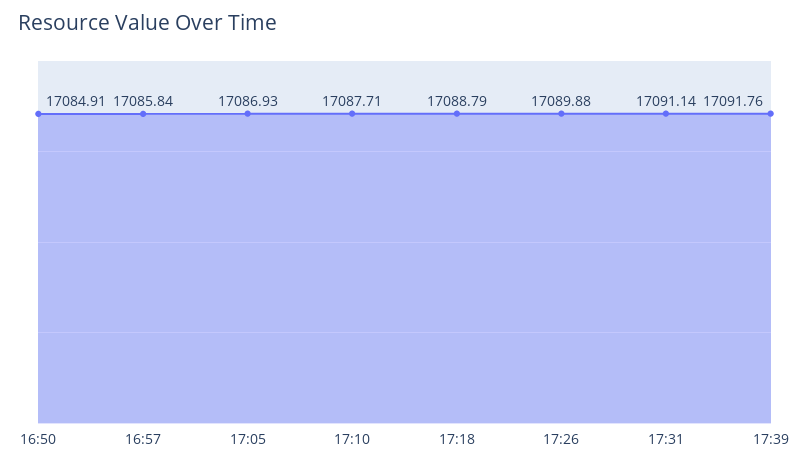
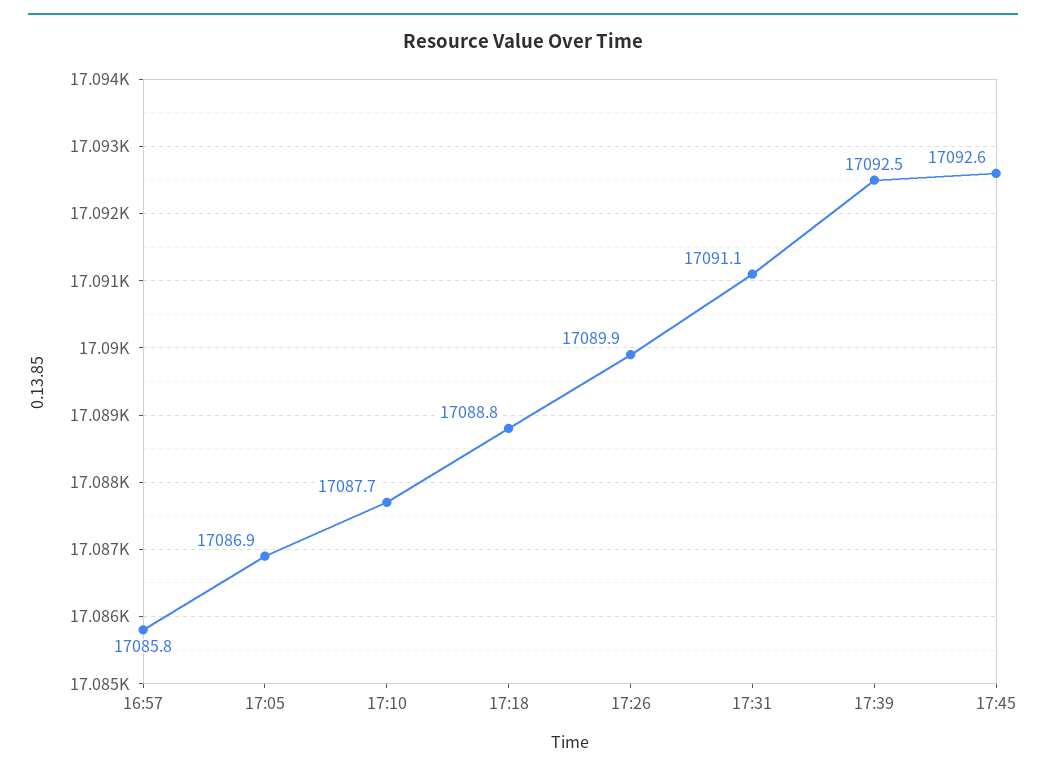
16:50: 17084.91 -> none
17:39: 17091.76 -> 17092.5
17:45: none -> 17092.6

